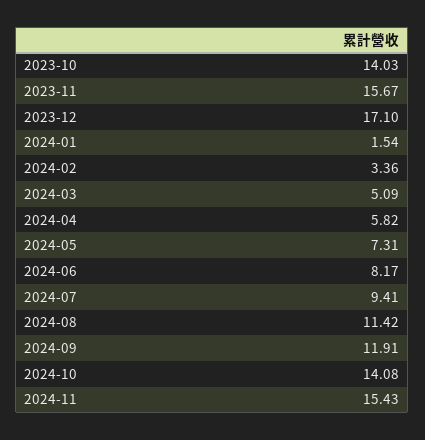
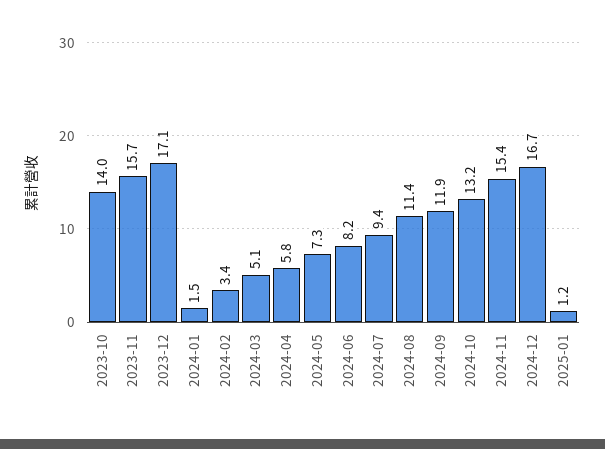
2024-10: 14.08 -> 13.2
2024-12: none -> 16.7
2025-01: none -> 1.2

